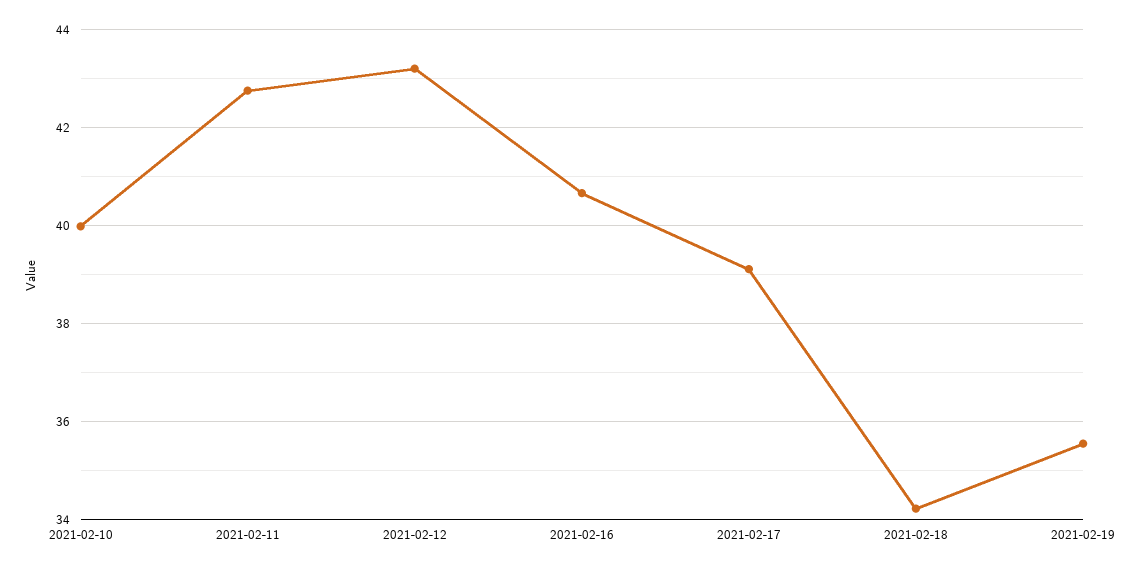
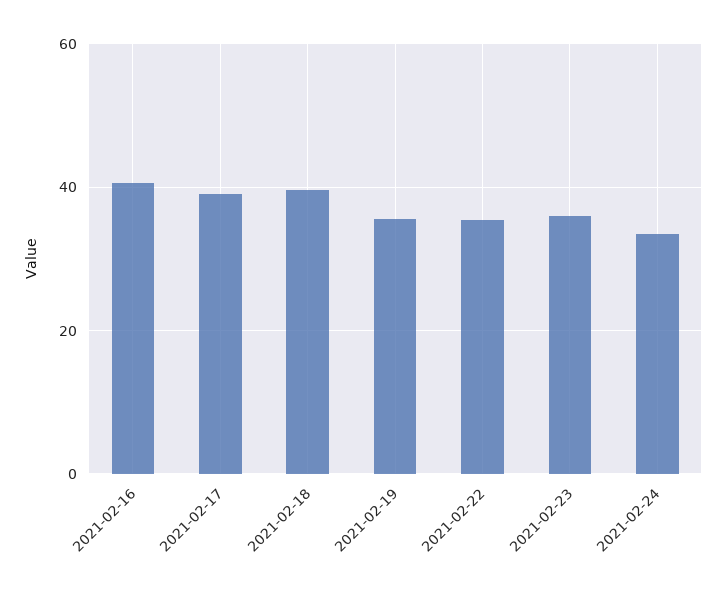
2021-02-10: 40 -> none
2021-02-11: 42.8 -> none
2021-02-12: 43.2 -> none
2021-02-18: 34.2 -> 40
2021-02-22: none -> 36
2021-02-23: none -> 36
2021-02-24: none -> 34

